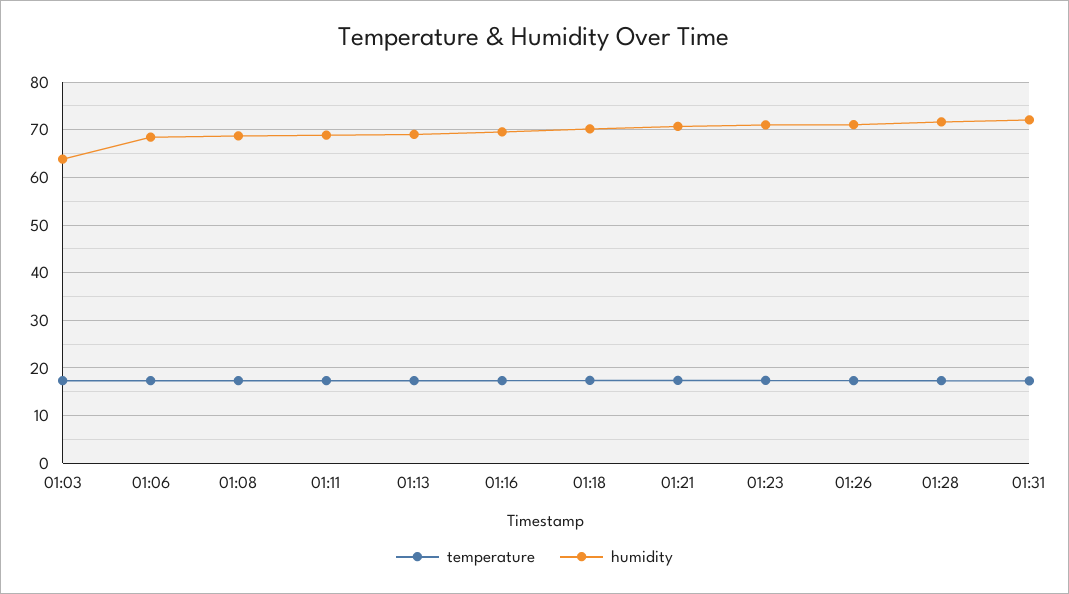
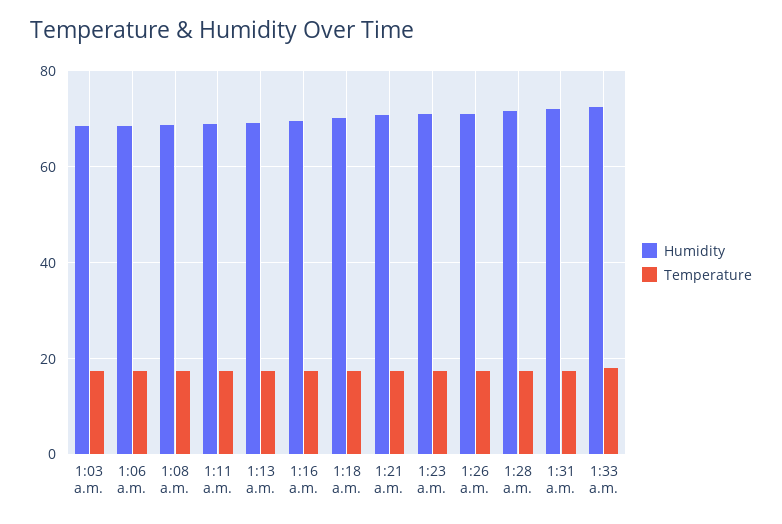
humidity, 01:03: 64 -> 68
humidity, 1:33 a.m.: none -> 72
temperature, 1:33 a.m.: none -> 18

